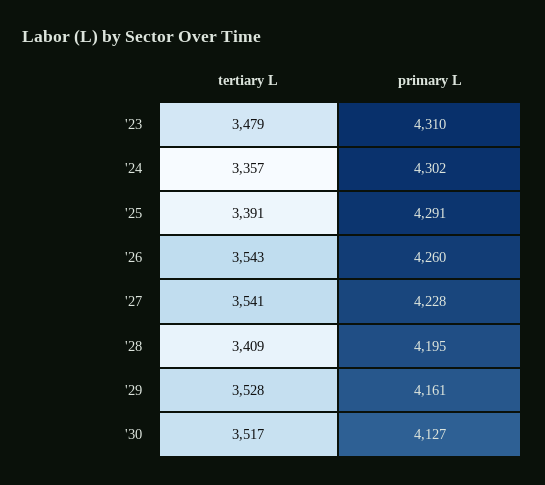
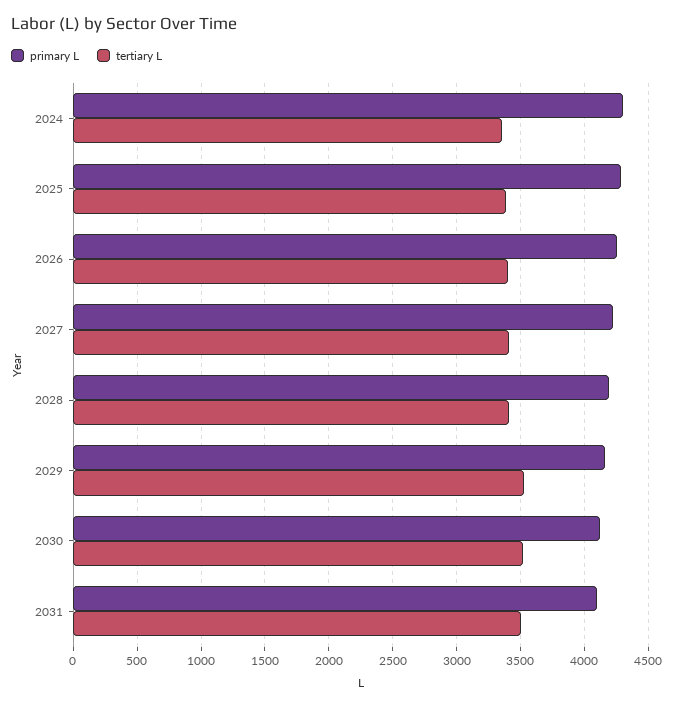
tertiary L, '23: 3479 -> none
primary L, '23: 4310 -> none
tertiary L, '26: 3543 -> 3400
tertiary L, '27: 3541 -> 3400
primary L, 2031: none -> 4100
tertiary L, 2031: none -> 3500

